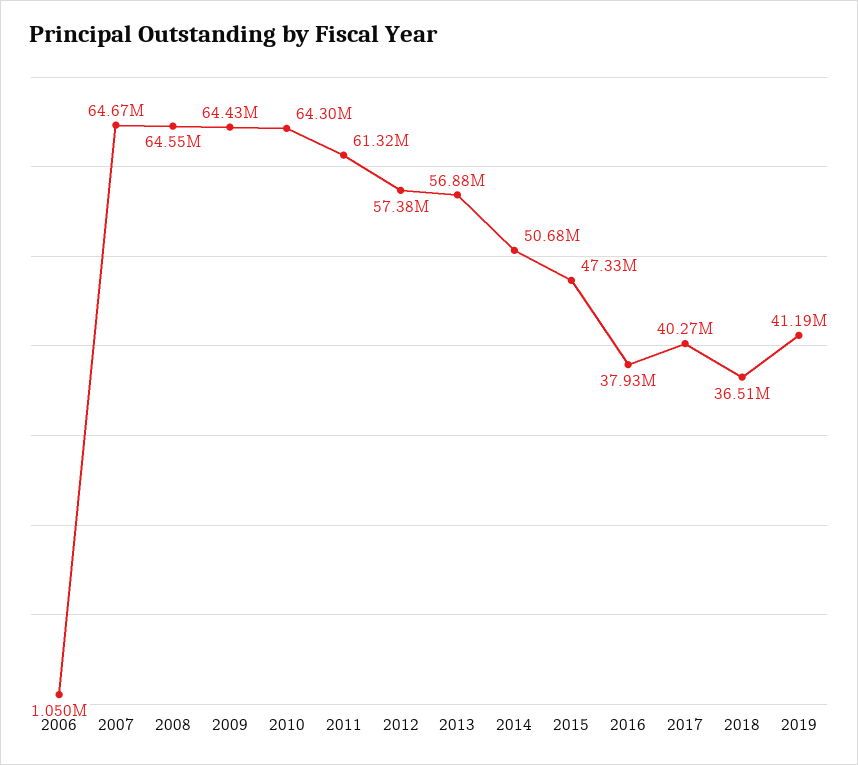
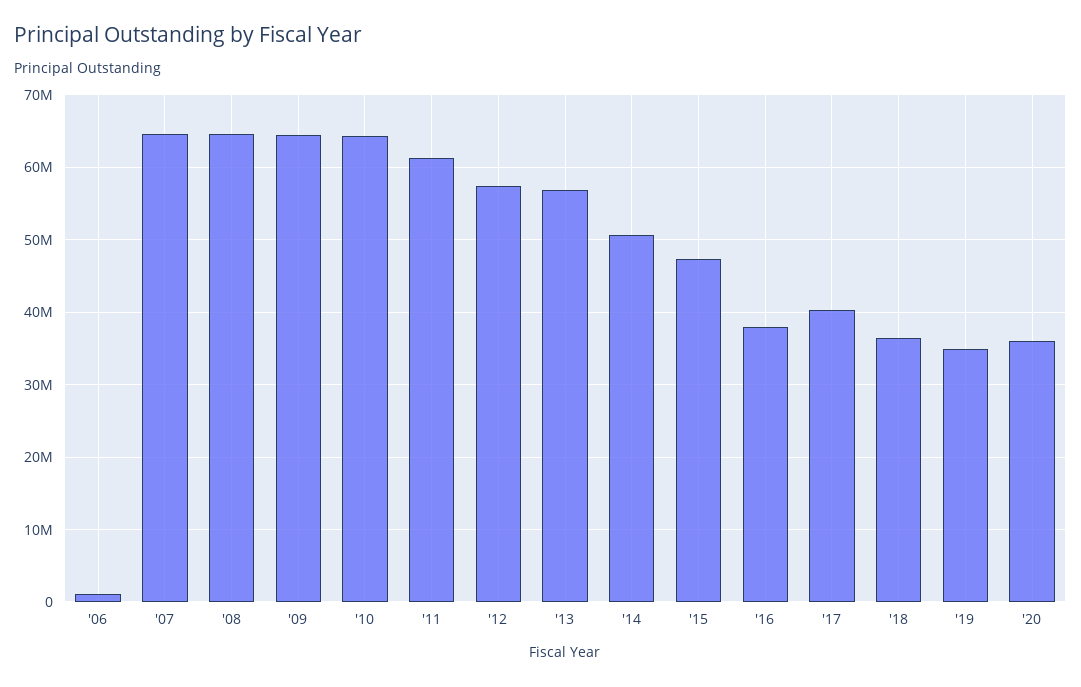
2019: 41190000 -> 35000000
'20: none -> 36000000

